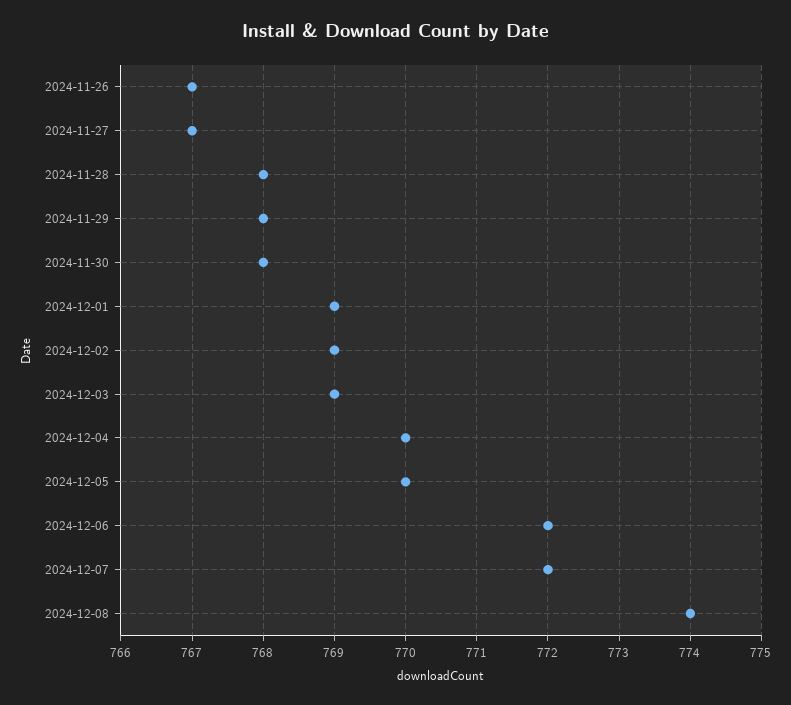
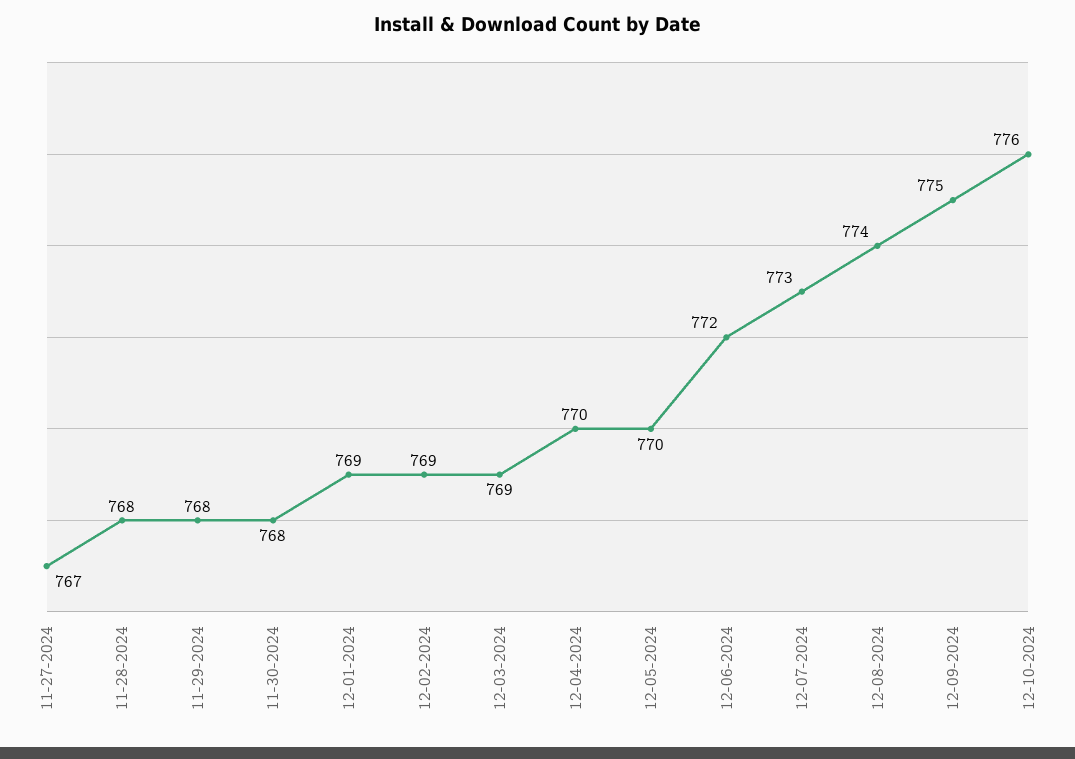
2024-11-26: 767 -> none
2024-12-07: 772 -> 773
12-09-2024: none -> 775
12-10-2024: none -> 776

